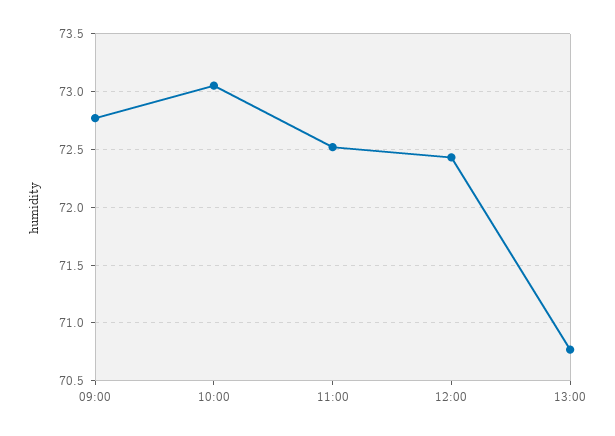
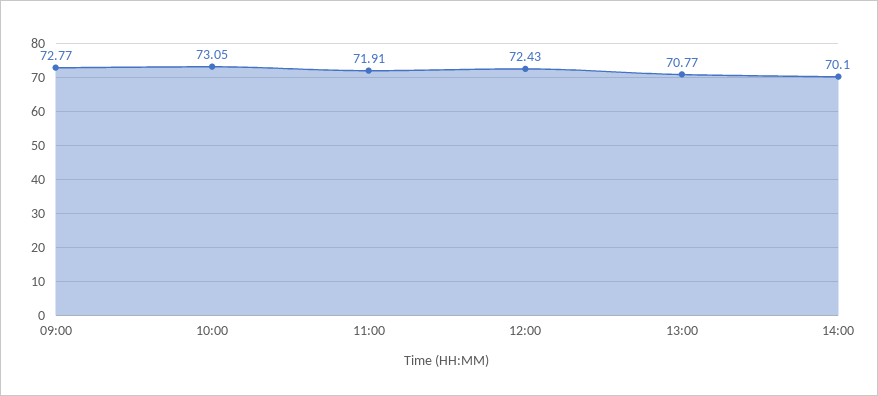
11:00: 72.5 -> 71.91
14:00: none -> 70.1

